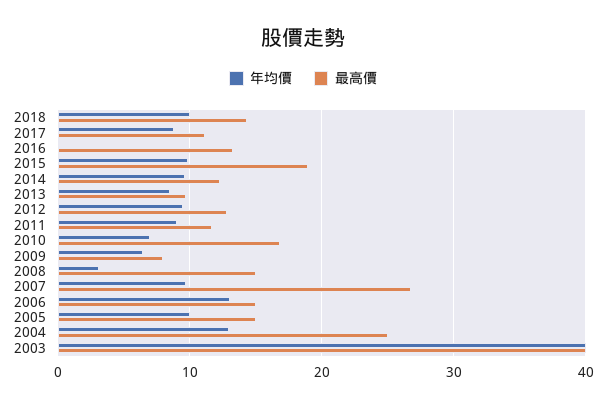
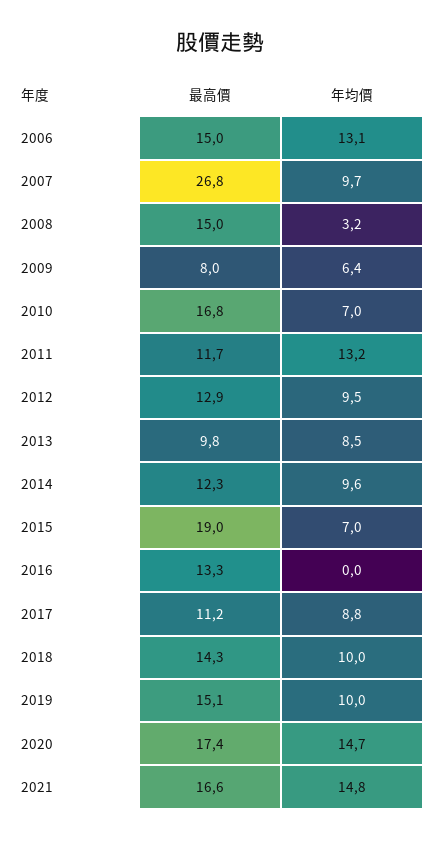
年均價, 2015: 10 -> 7
年均價, 2011: 9 -> 13.2
年均價, 2005: 10 -> none
最高價, 2005: 15 -> none
年均價, 2004: 13 -> none
最高價, 2004: 25 -> none
年均價, 2003: 40 -> none
最高價, 2003: 40 -> none
最高價, 2019: none -> 15.1
年均價, 2019: none -> 10
最高價, 2020: none -> 17.4
年均價, 2020: none -> 14.7
最高價, 2021: none -> 16.6
年均價, 2021: none -> 14.8

